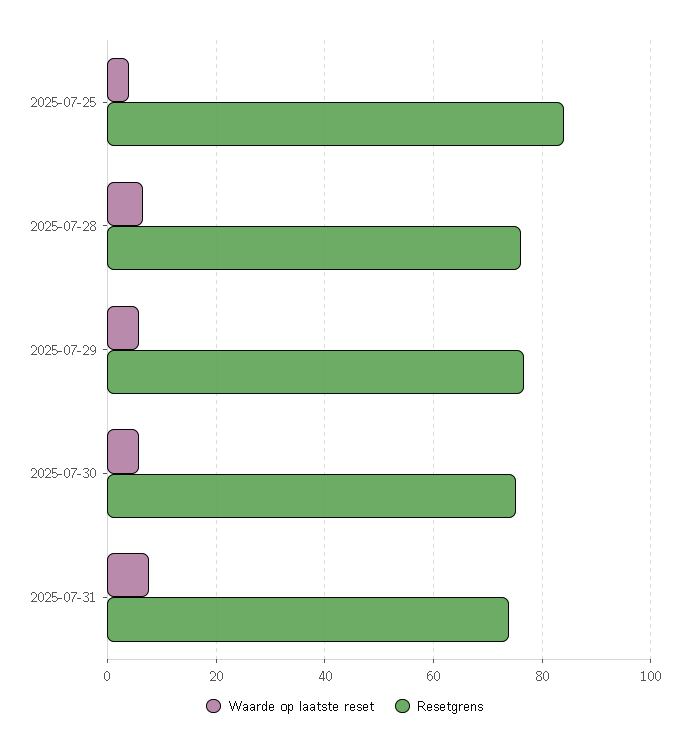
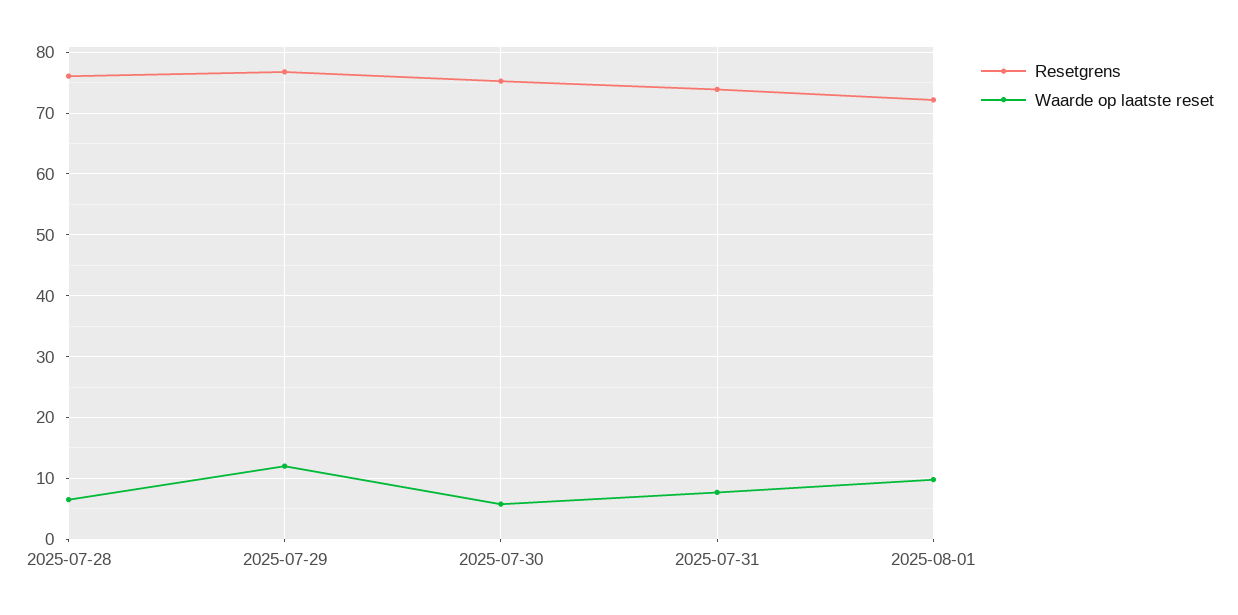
Waarde op laatste reset, 2025-07-25: 4 -> none
Resetgrens, 2025-07-25: 84 -> none
Waarde op laatste reset, 2025-07-29: 6 -> 12
Resetgrens, 2025-08-01: none -> 72
Waarde op laatste reset, 2025-08-01: none -> 10

